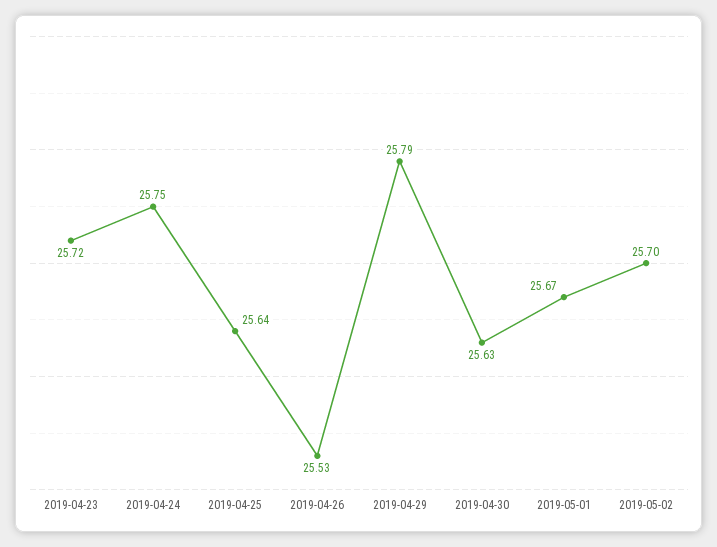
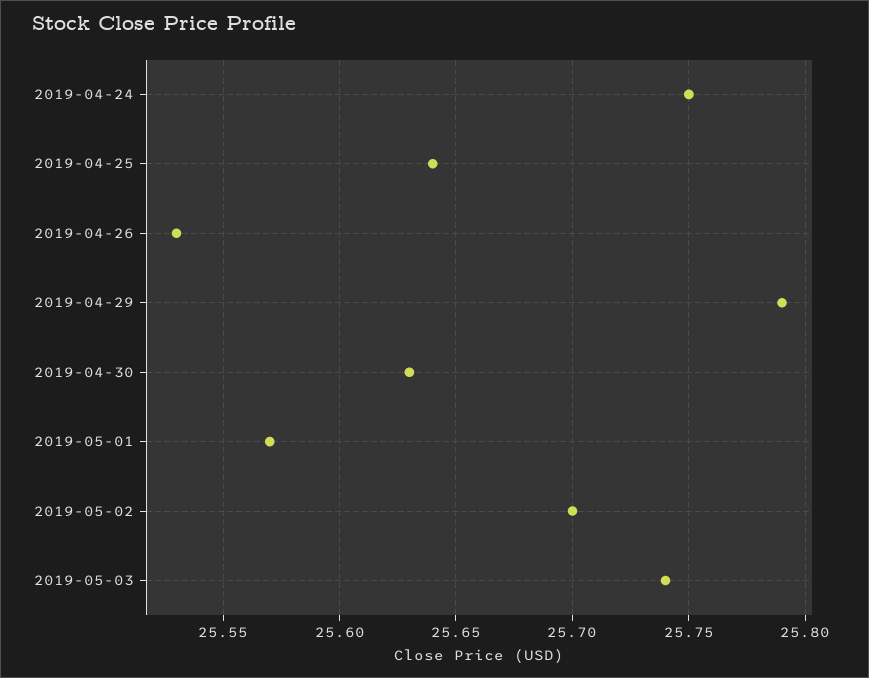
2019-04-23: 25.72 -> none
2019-05-01: 25.67 -> 25.57
2019-05-03: none -> 25.74

